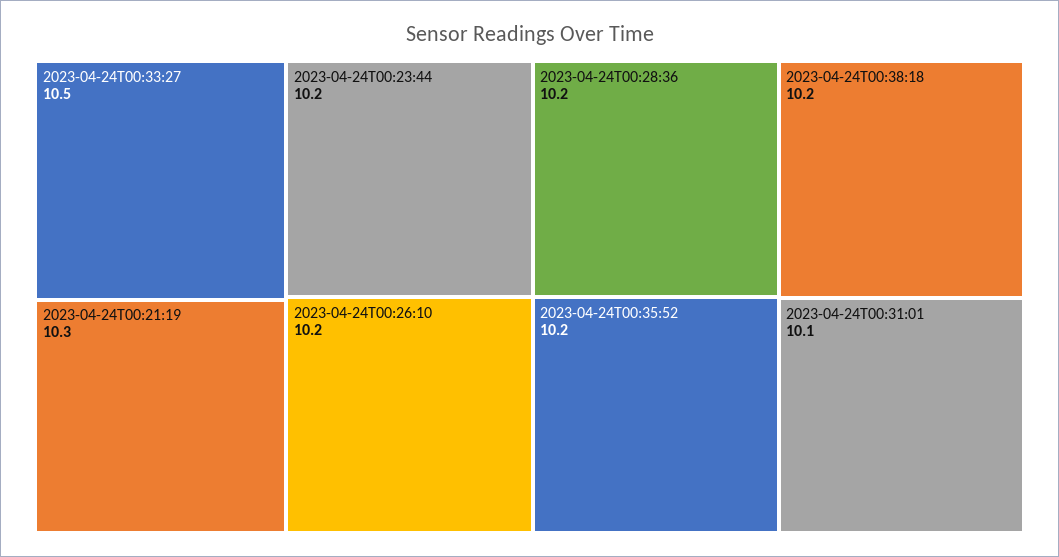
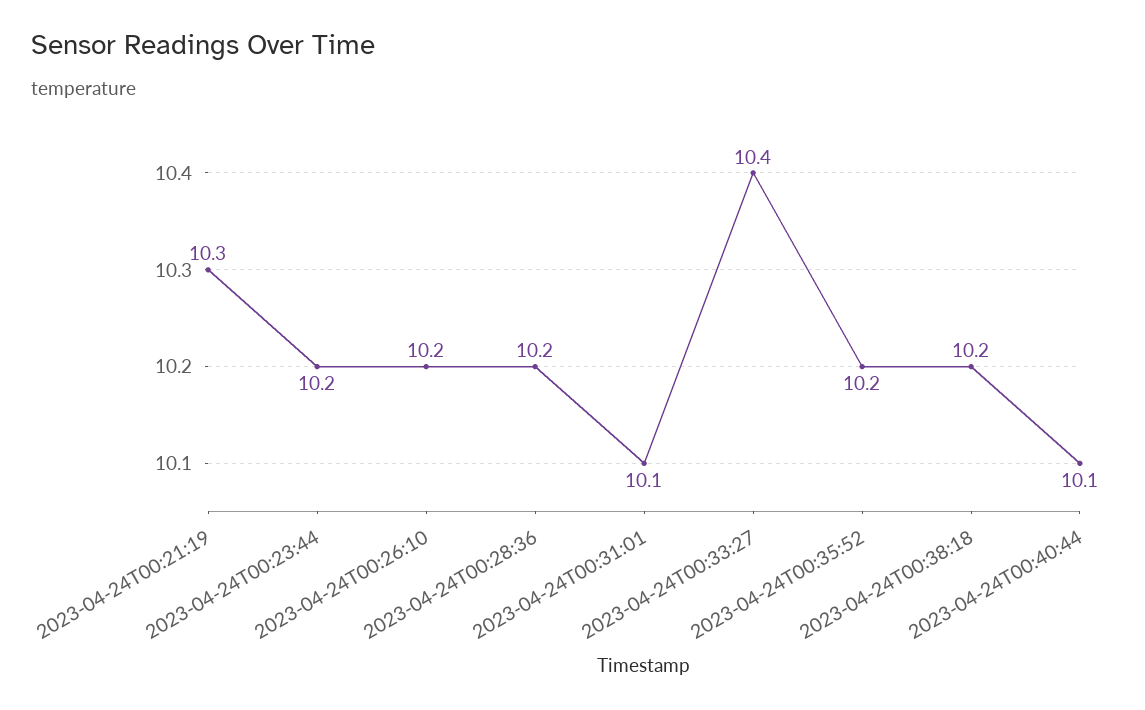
2023-04-24T00:33:27: 10.5 -> 10.4
2023-04-24T00:40:44: none -> 10.1

